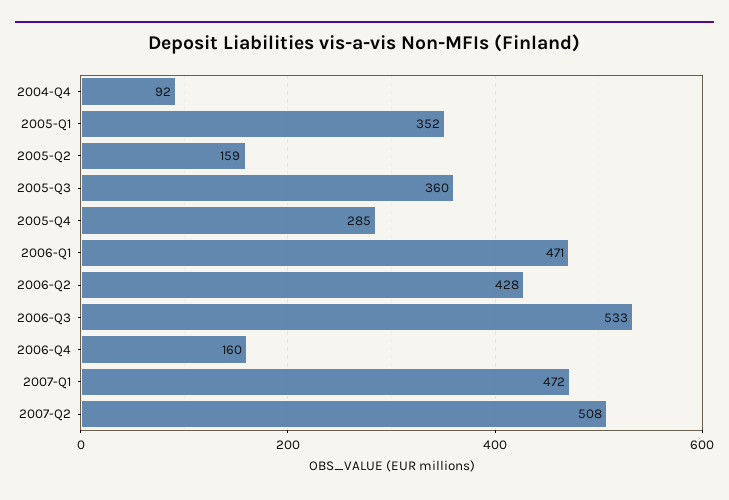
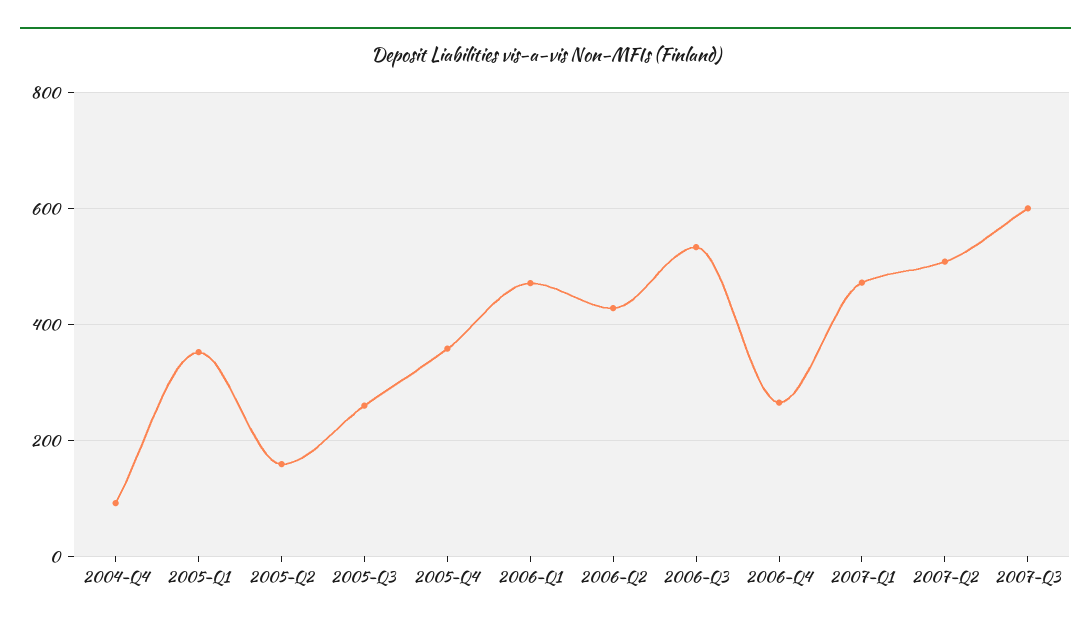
2005-Q3: 360 -> 260
2005-Q4: 285 -> 360
2006-Q4: 160 -> 260
2007-Q3: none -> 600

